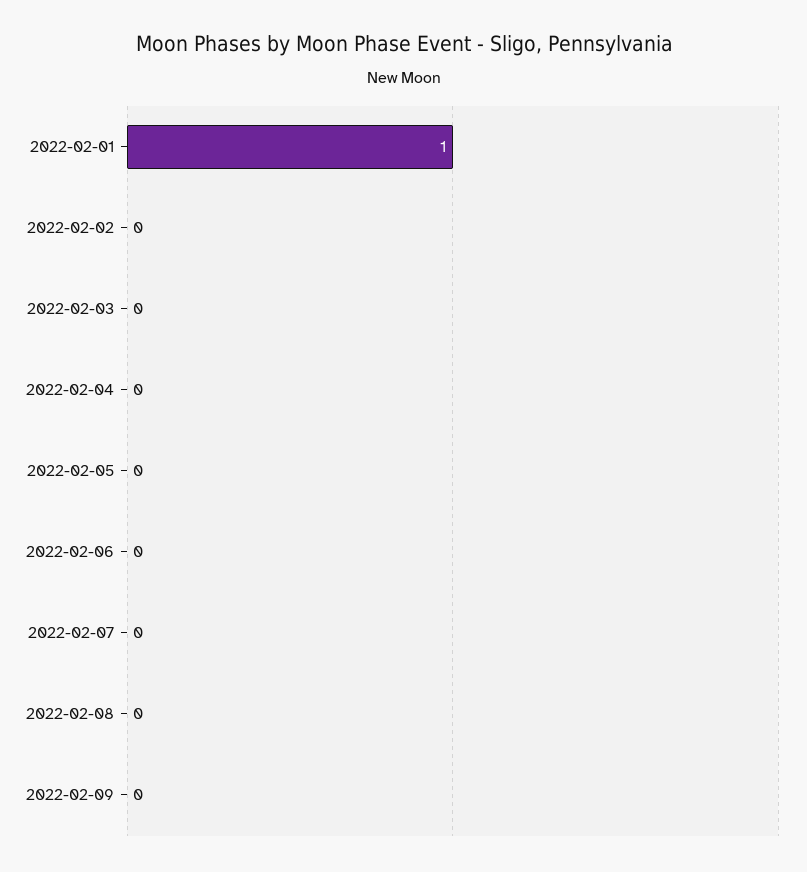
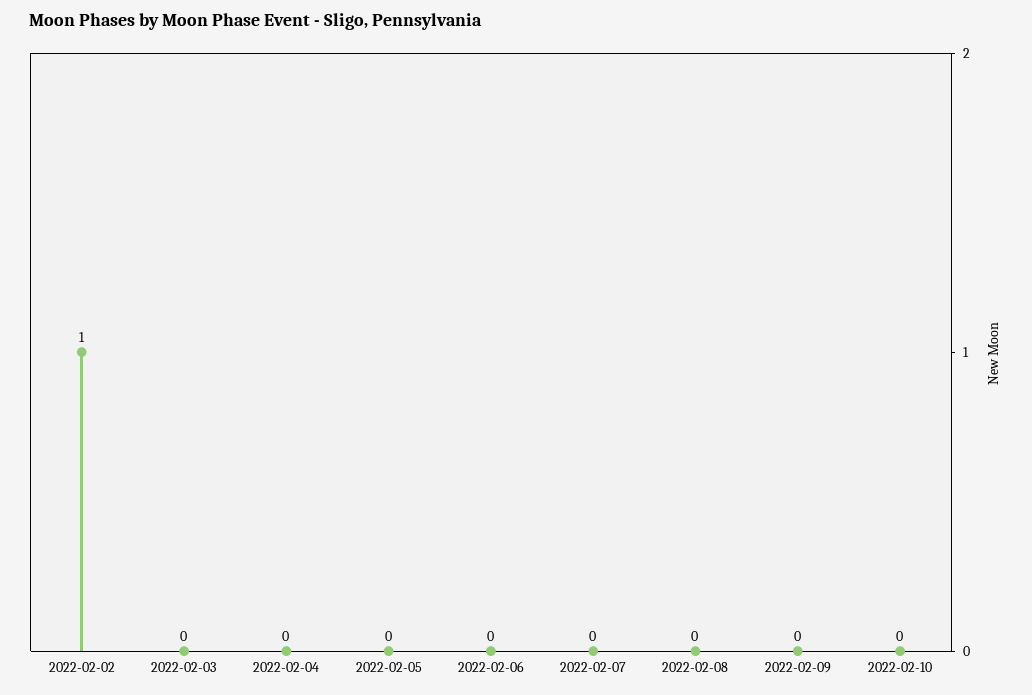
2022-02-01: 1 -> none
2022-02-02: 0 -> 1
2022-02-10: none -> 0

